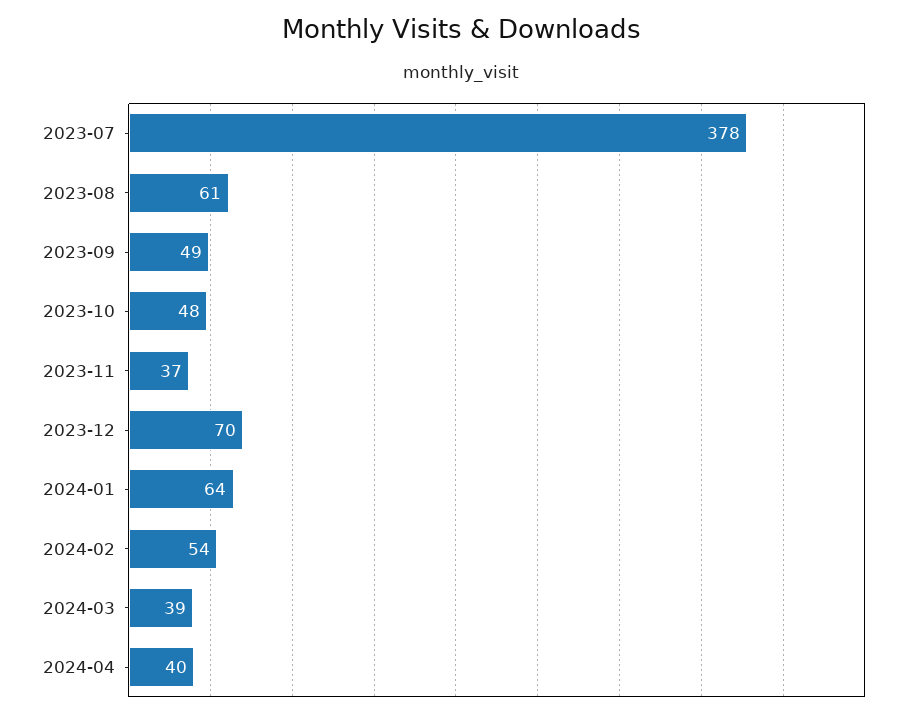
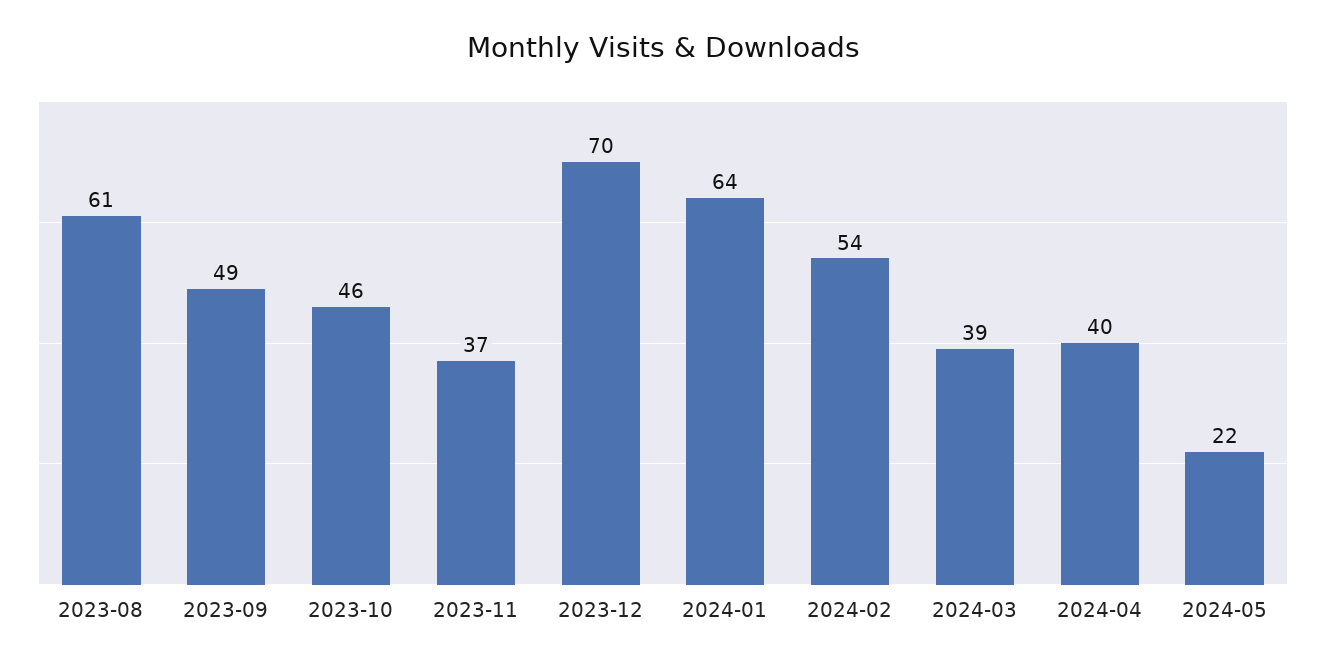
2023-07: 378 -> none
2023-10: 48 -> 46
2024-05: none -> 22

